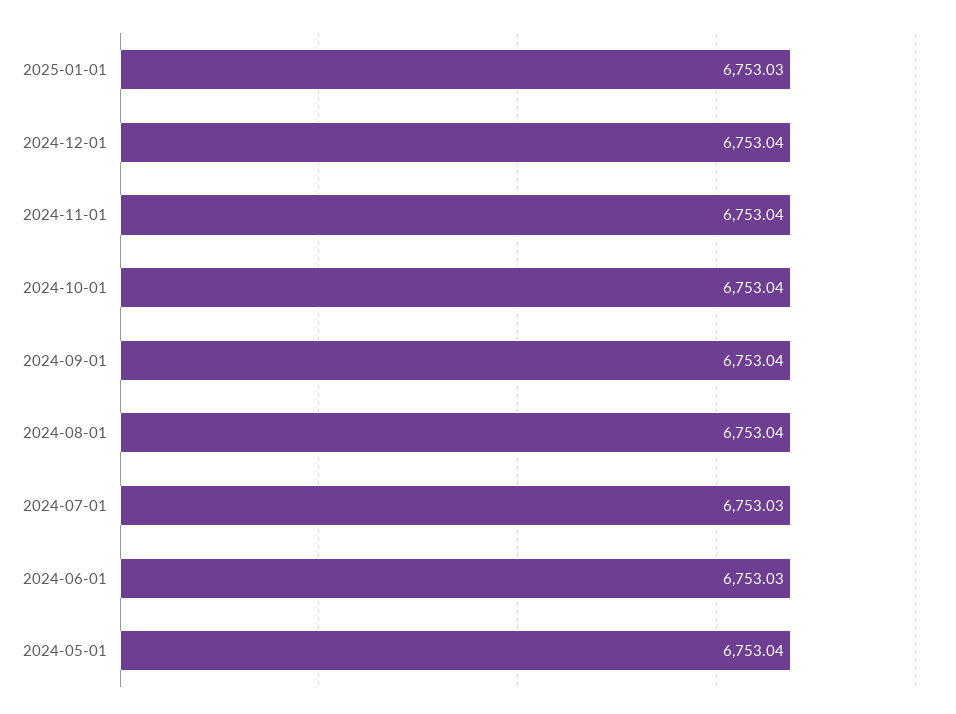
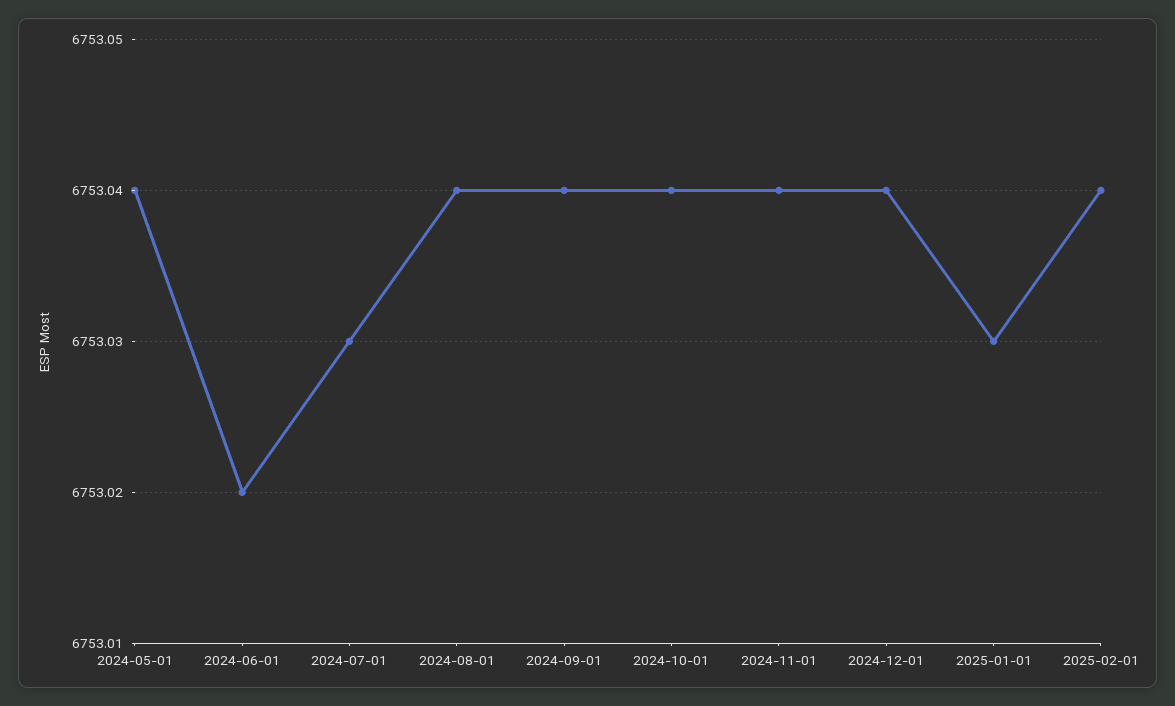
2024-06-01: 6753.03 -> 6753.02
2025-02-01: none -> 6753.04

